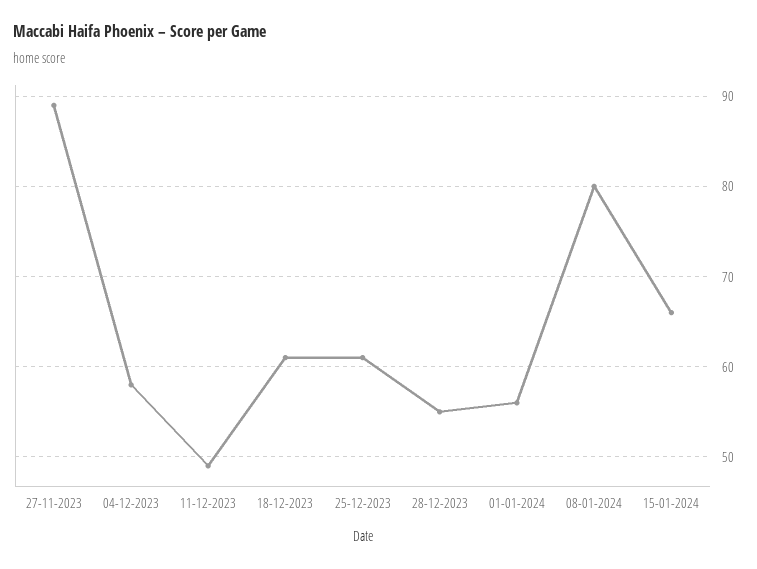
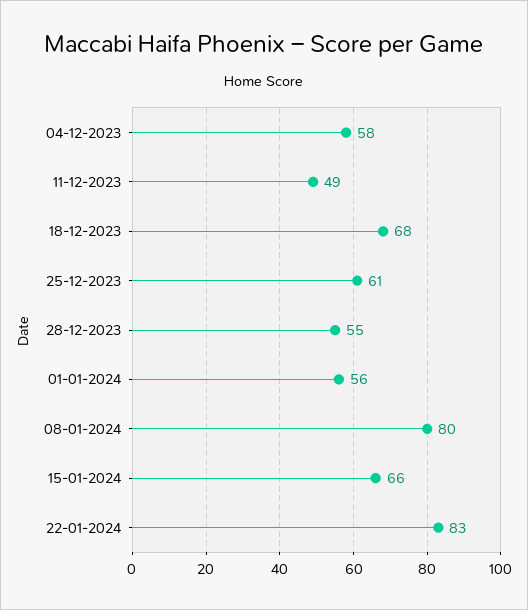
27-11-2023: 89 -> none
18-12-2023: 61 -> 68
22-01-2024: none -> 83

